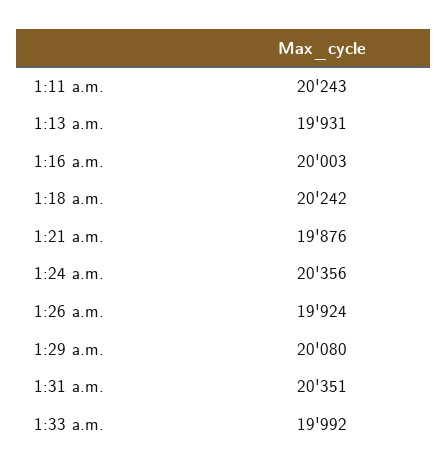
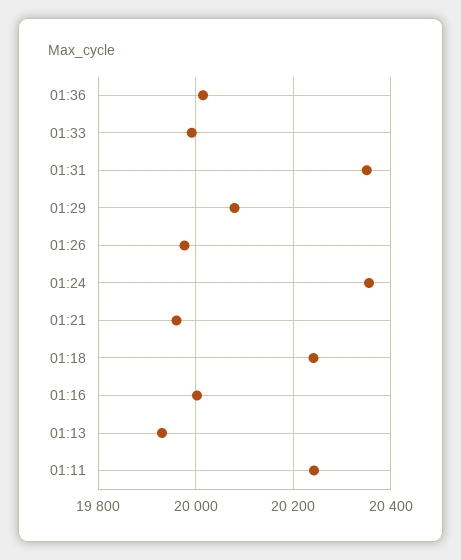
1:21 a.m.: 19876 -> 19960
1:26 a.m.: 19924 -> 19980
01:36: none -> 20020

